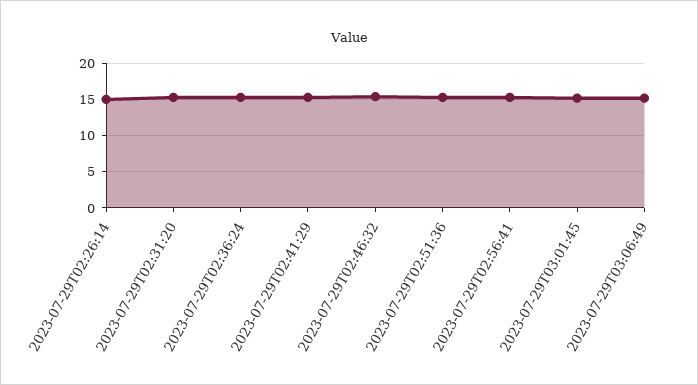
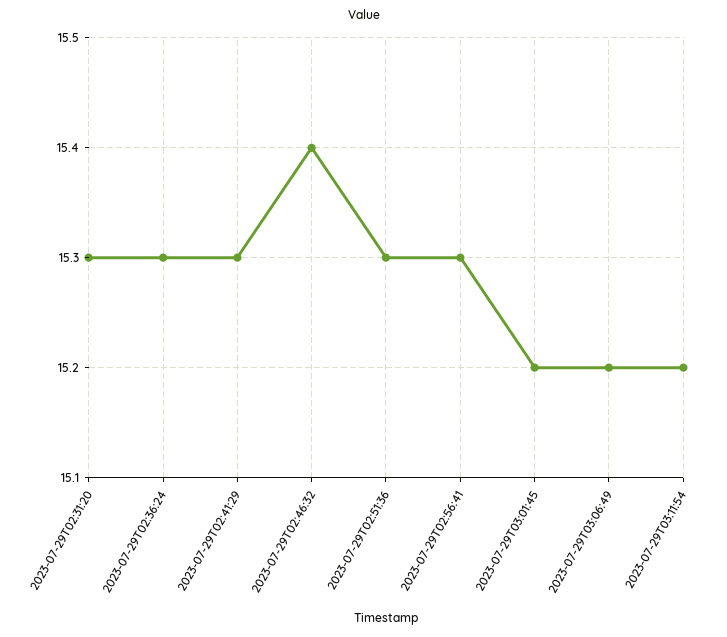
2023-07-29T02:26:14: 15 -> none
2023-07-29T03:11:54: none -> 15.2

